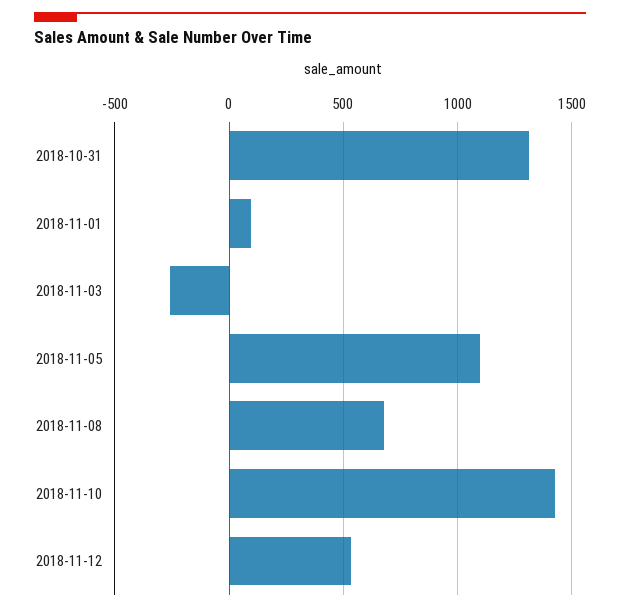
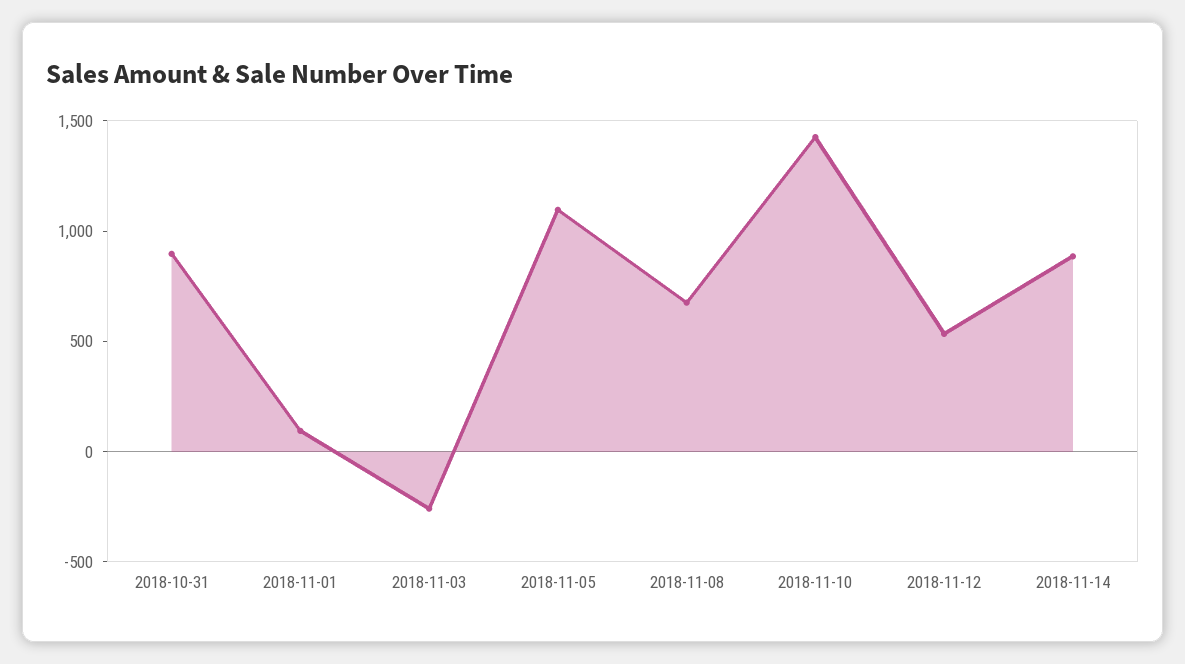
2018-10-31: 1300 -> 900
2018-11-14: none -> 900

